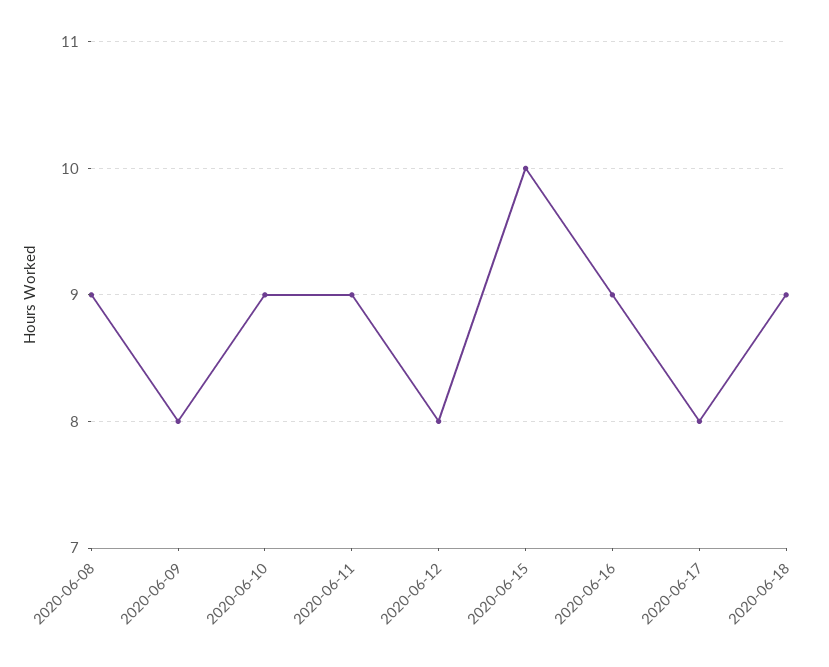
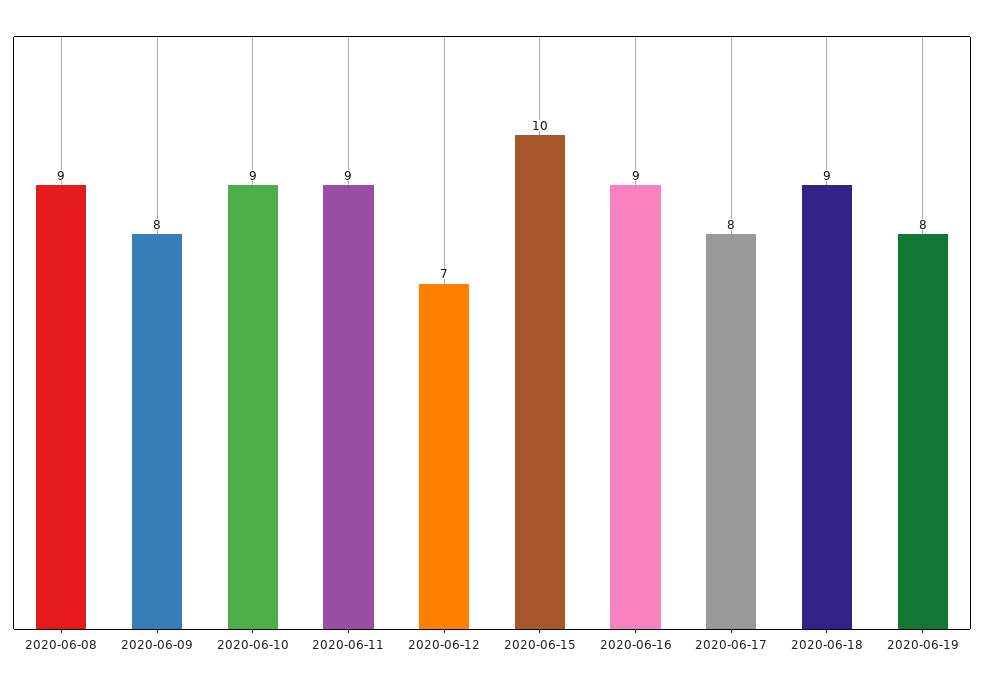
2020-06-12: 8 -> 7
2020-06-19: none -> 8

